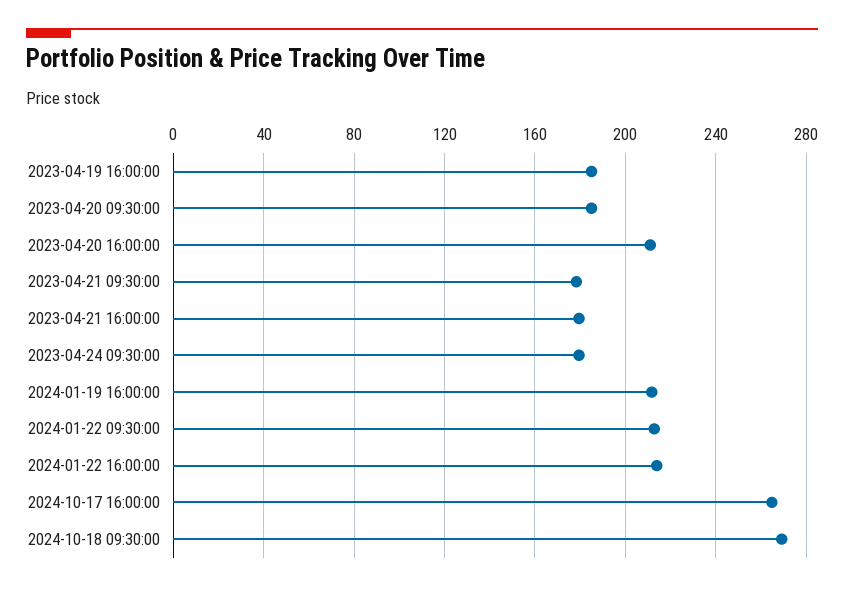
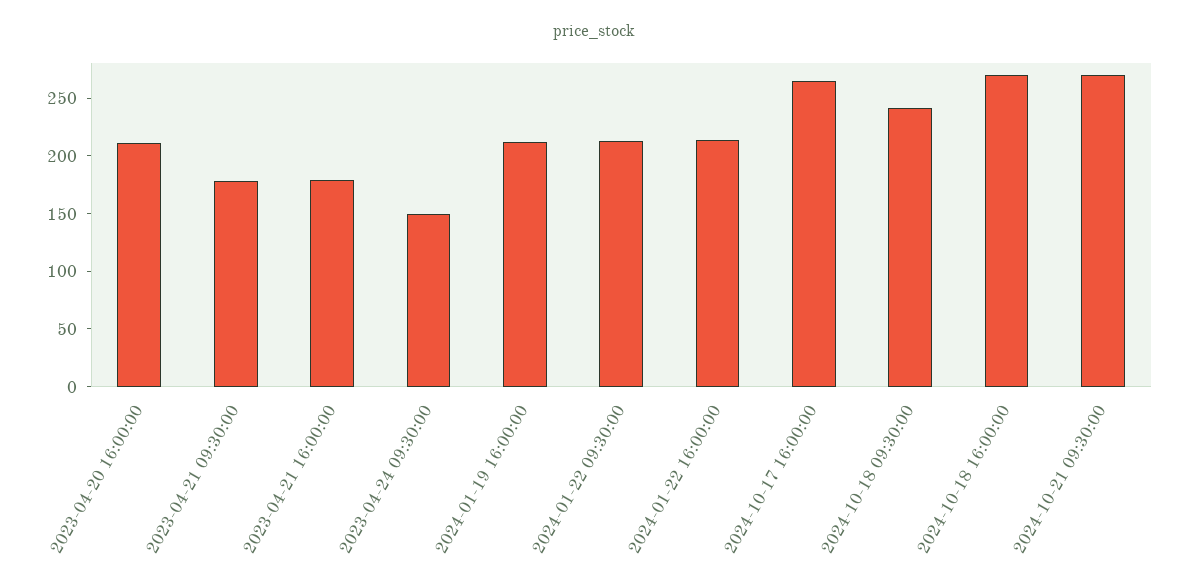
2023-04-19 16:00:00: 185 -> none
2023-04-20 09:30:00: 185 -> none
2023-04-24 09:30:00: 180 -> 150
2024-10-18 09:30:00: 270 -> 240
2024-10-18 16:00:00: none -> 270
2024-10-21 09:30:00: none -> 270

